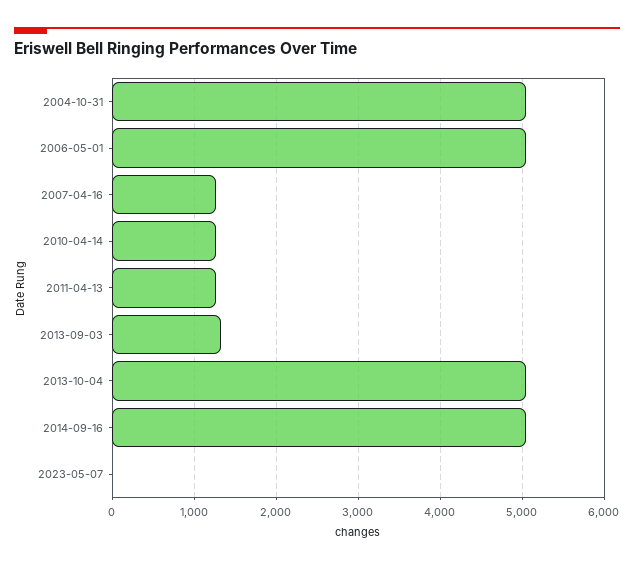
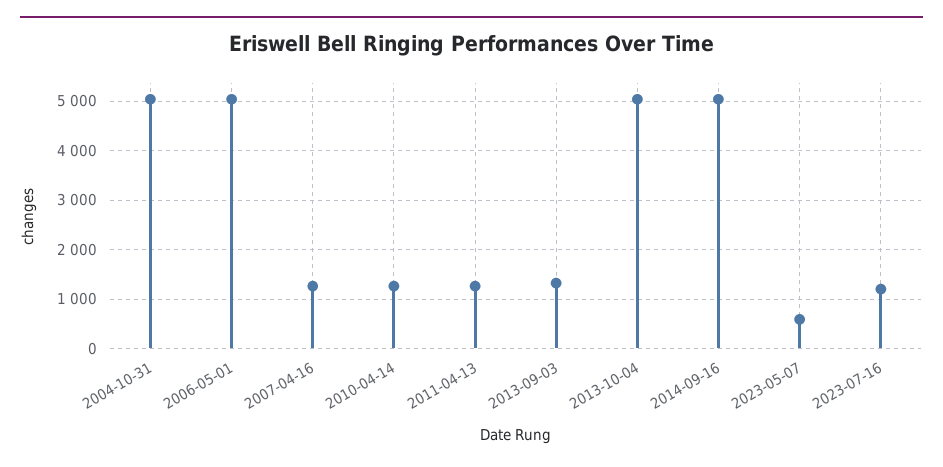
2023-05-07: 0 -> 600
2023-07-16: none -> 1200

